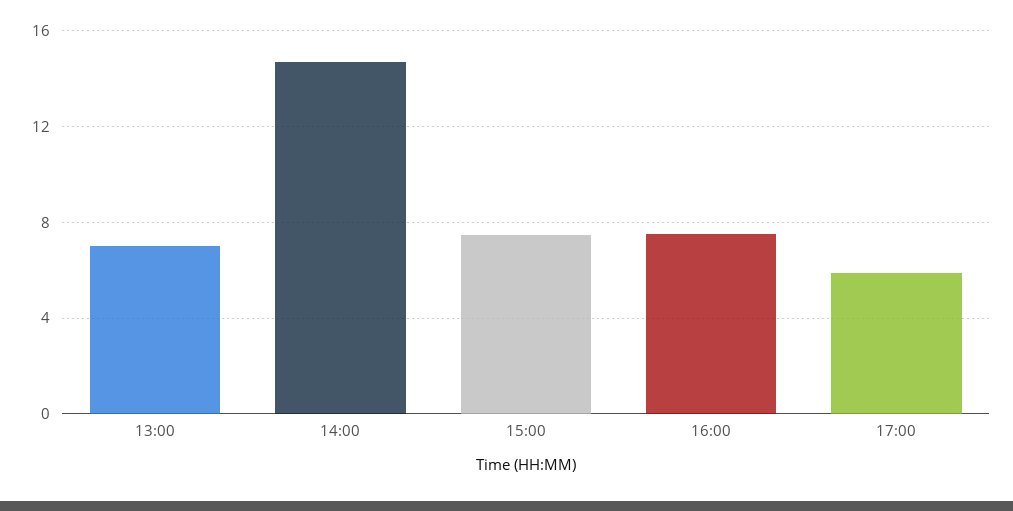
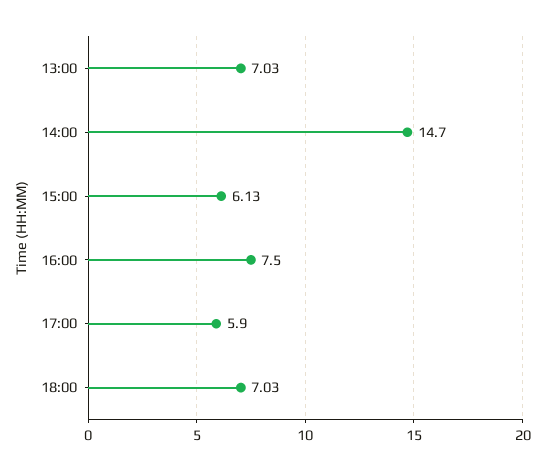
15:00: 7.5 -> 6.13
18:00: none -> 7.03

